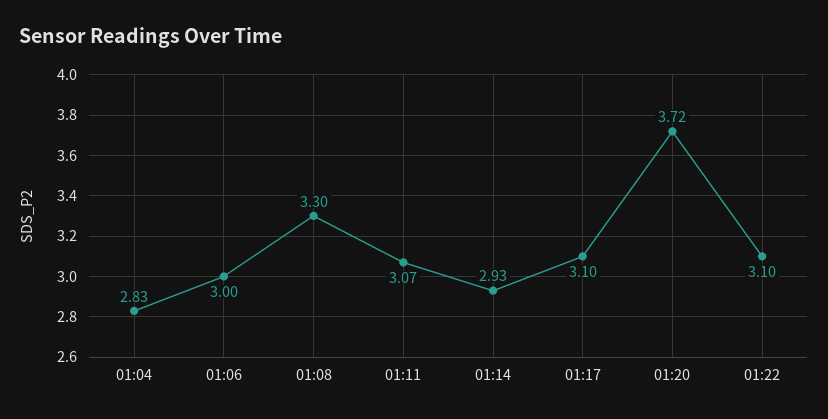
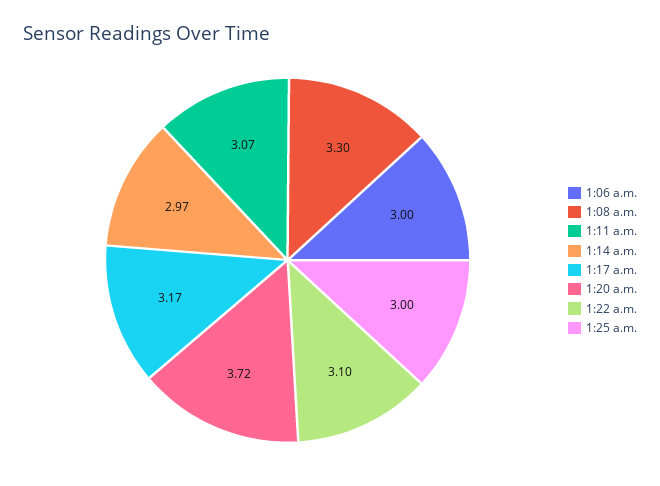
01:04: 2.83 -> none
01:14: 2.93 -> 2.97
01:17: 3.1 -> 3.17
1:25 a.m.: none -> 3

